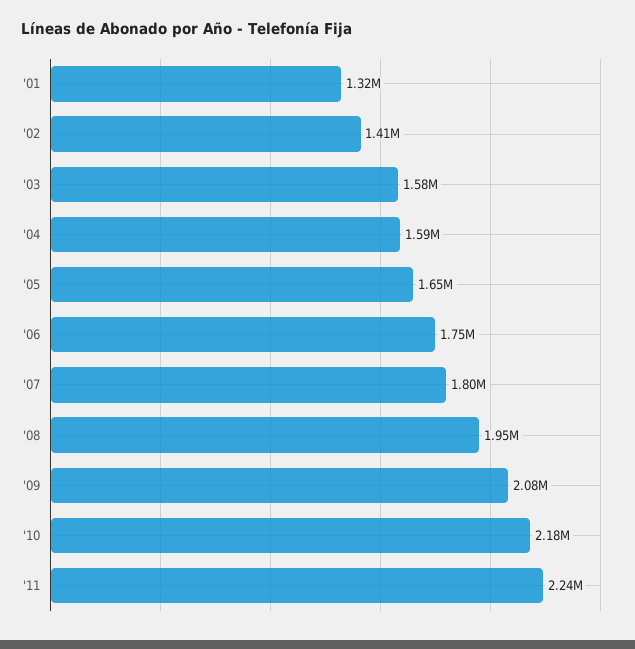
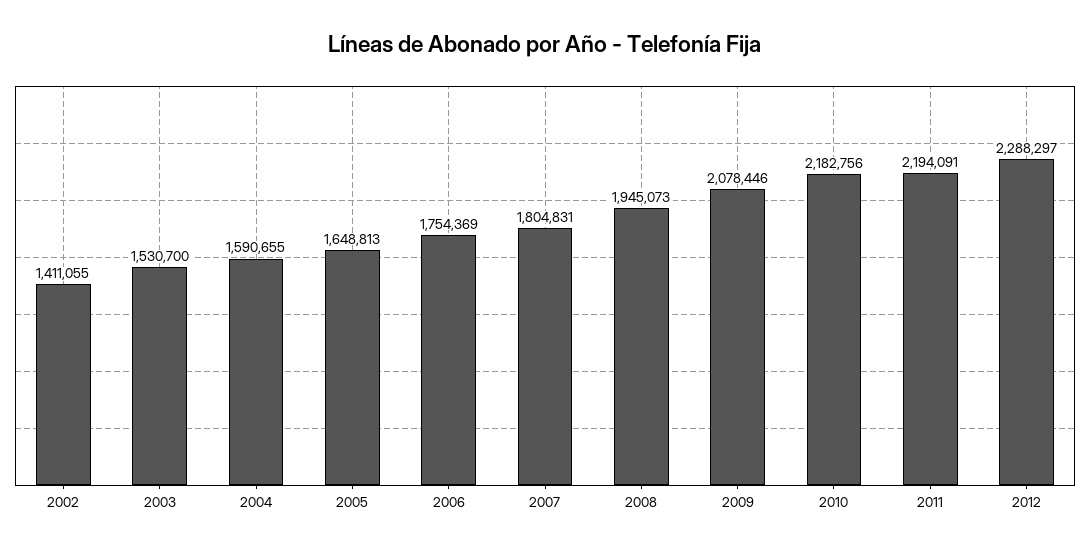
'01: 1320000 -> none
'03: 1580000 -> 1530700
'11: 2240000 -> 2194091
2012: none -> 2288297

